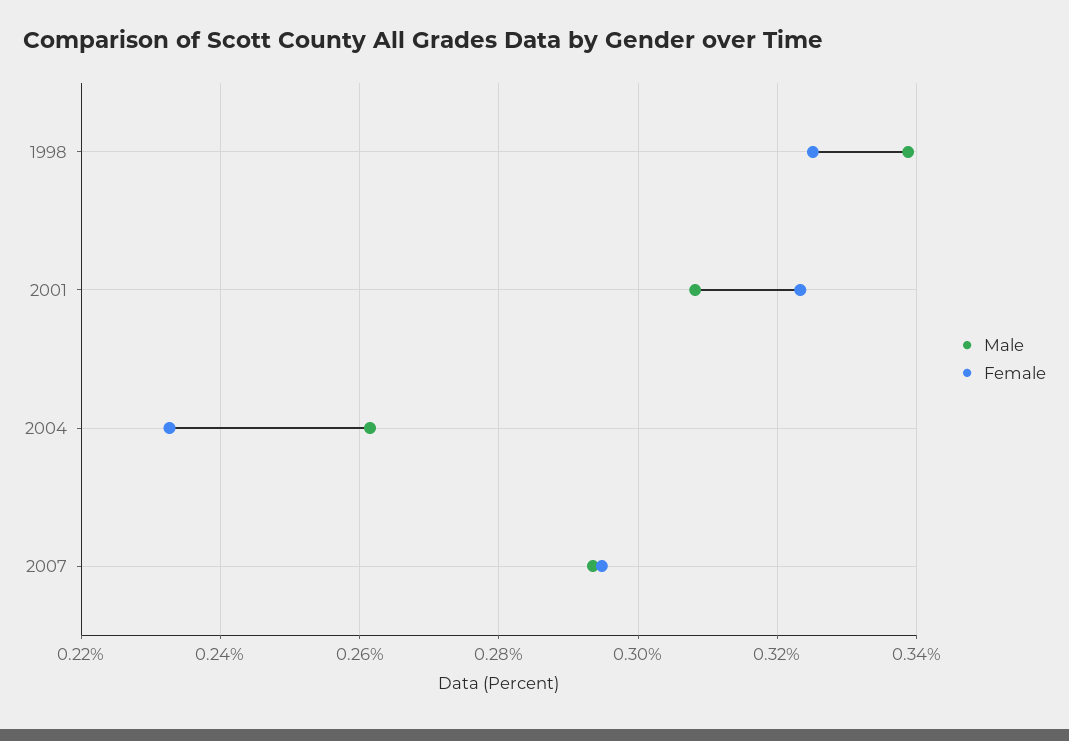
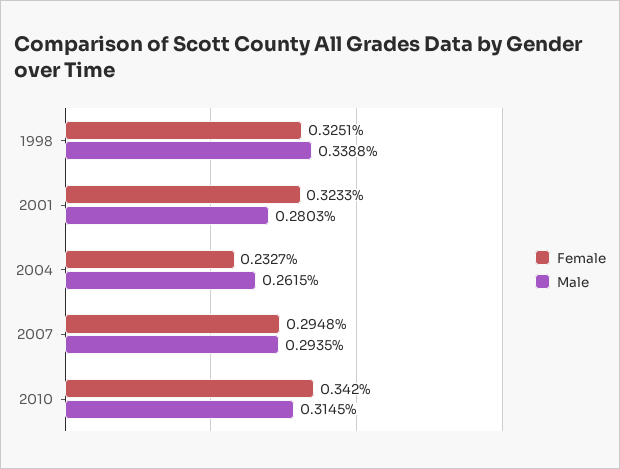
Male, 2001: 0.308 -> 0.2803
Female, 2010: none -> 0.342
Male, 2010: none -> 0.3145

